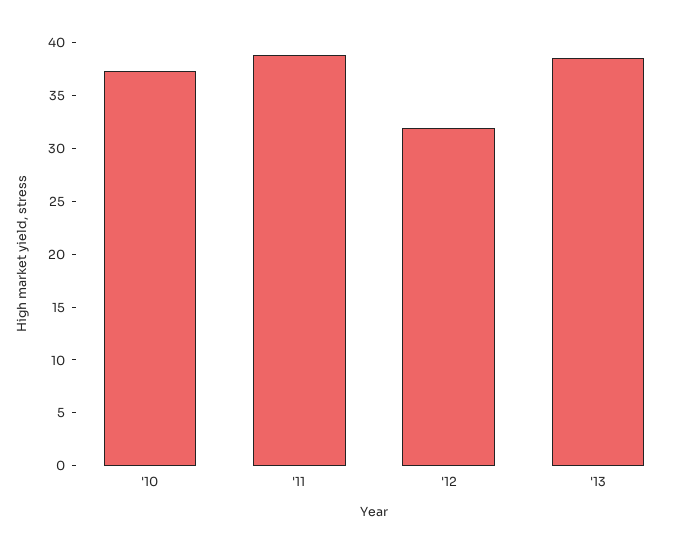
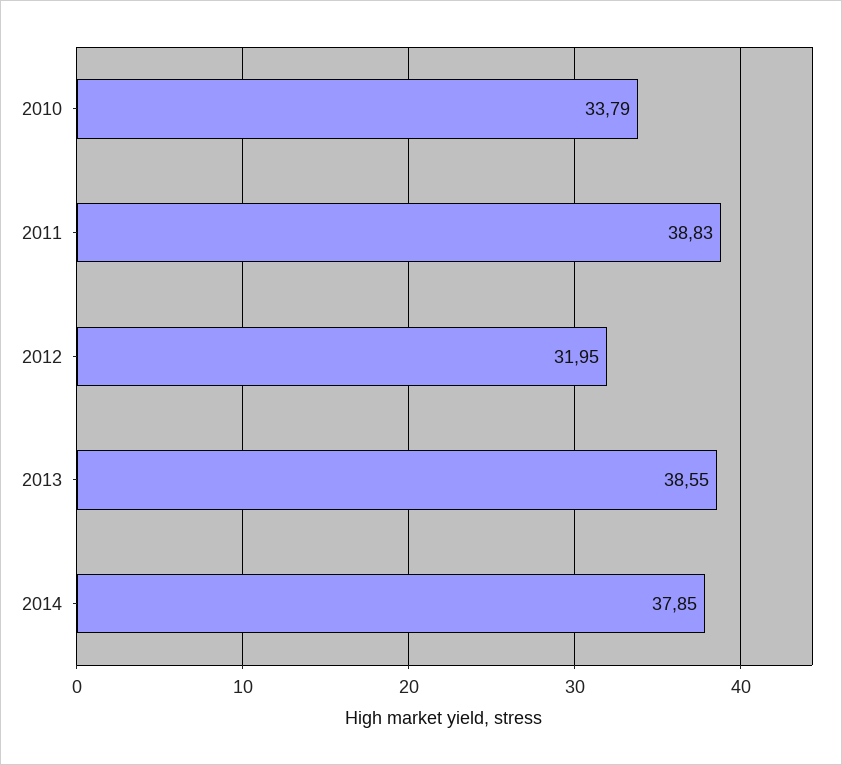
'10: 37 -> 33.79
2014: none -> 37.85

